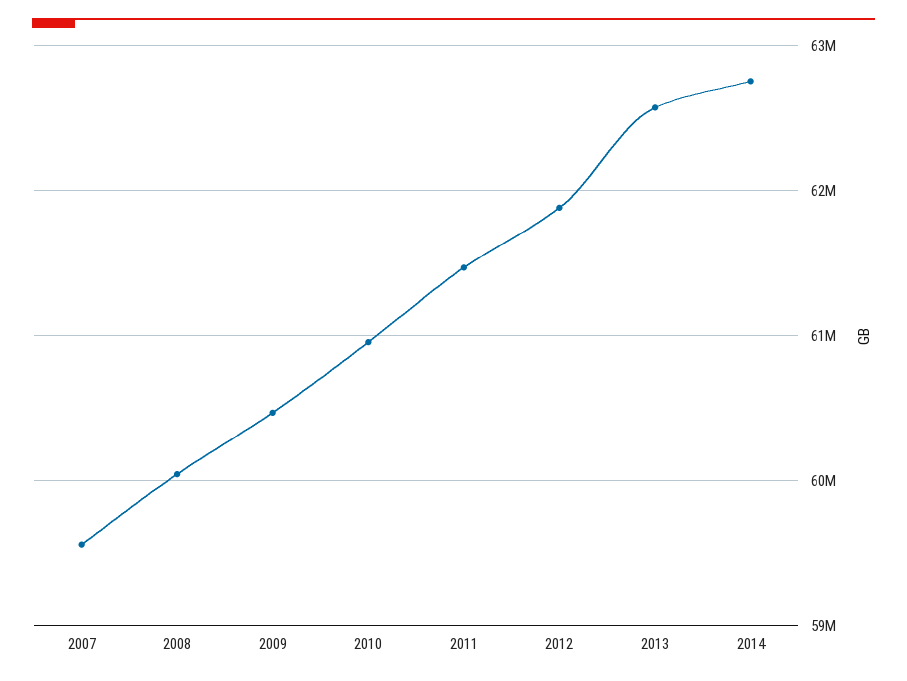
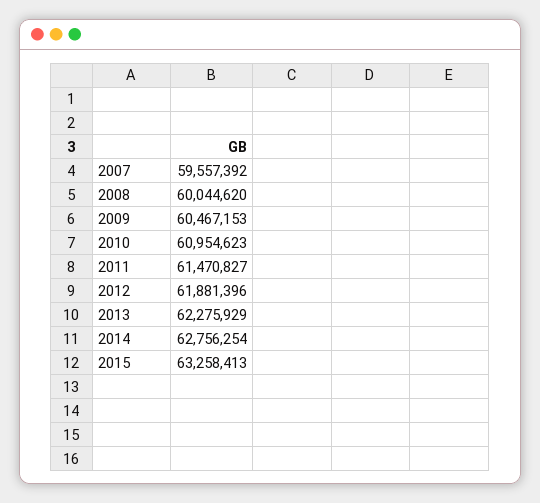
2013: 62600000 -> 62275929
2015: none -> 63258413

